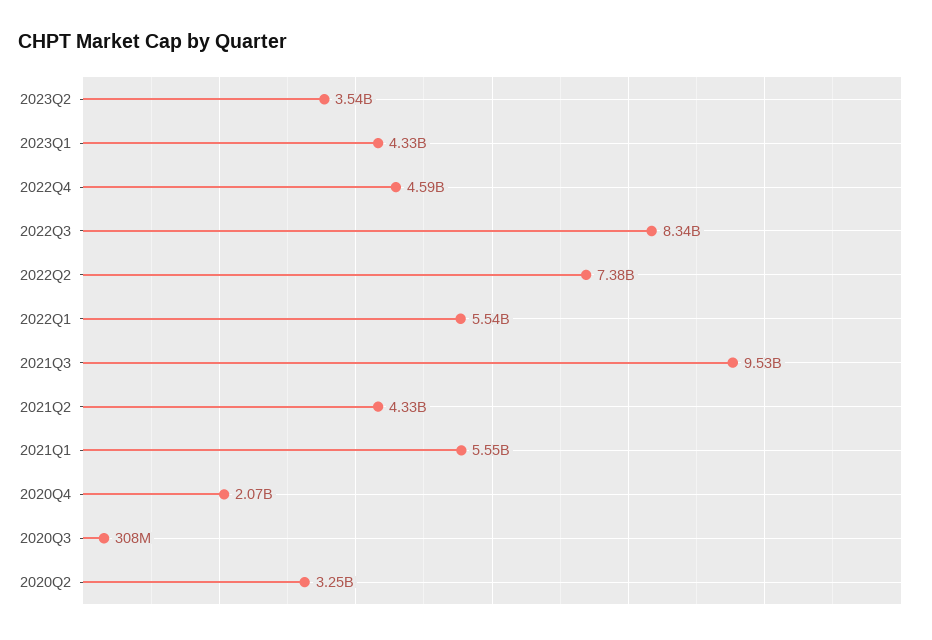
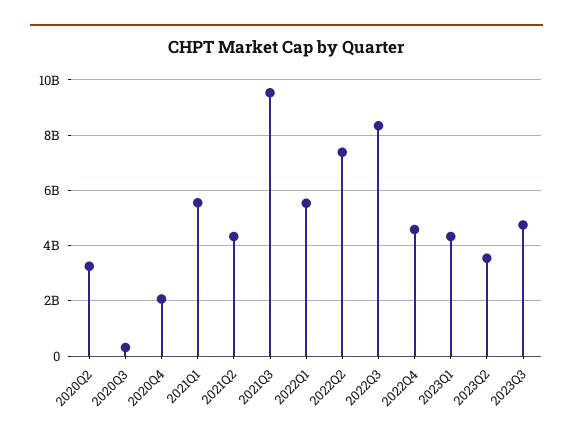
2023Q3: none -> 4750000000

